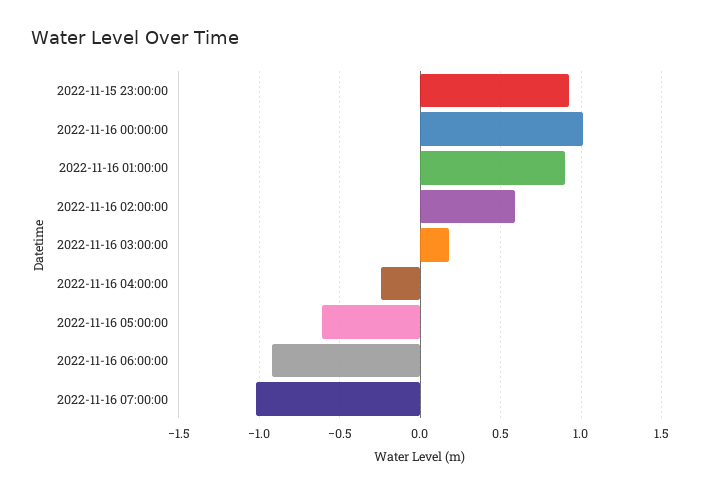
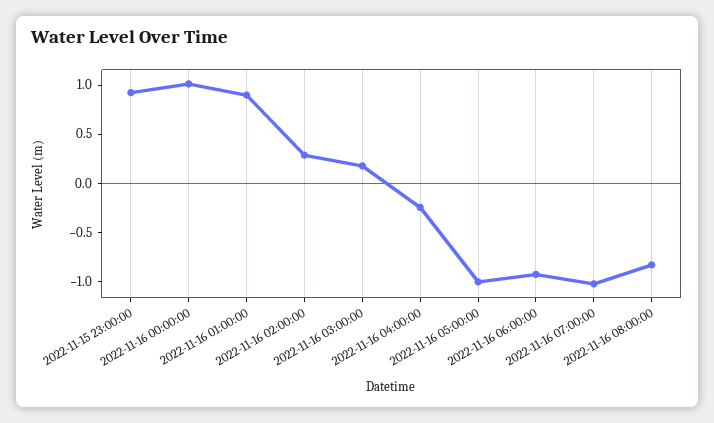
2022-11-16 02:00:00: 0.6 -> 0.3
2022-11-16 05:00:00: -0.6 -> -1
2022-11-16 08:00:00: none -> -0.8

